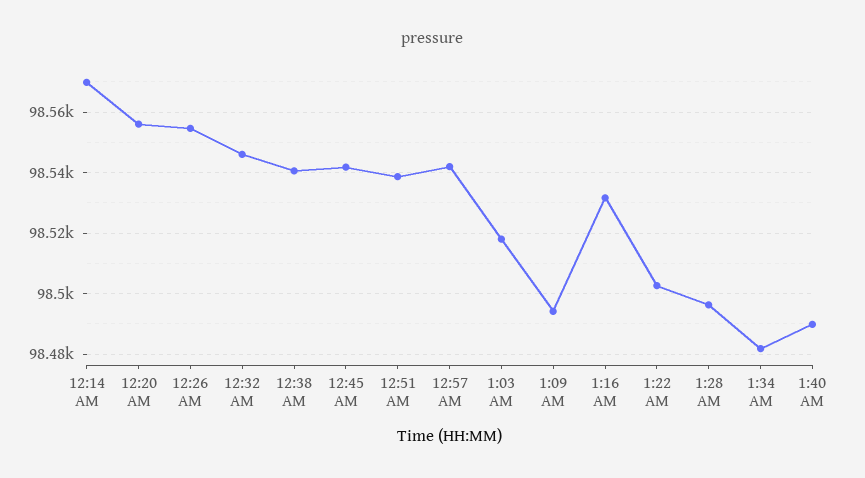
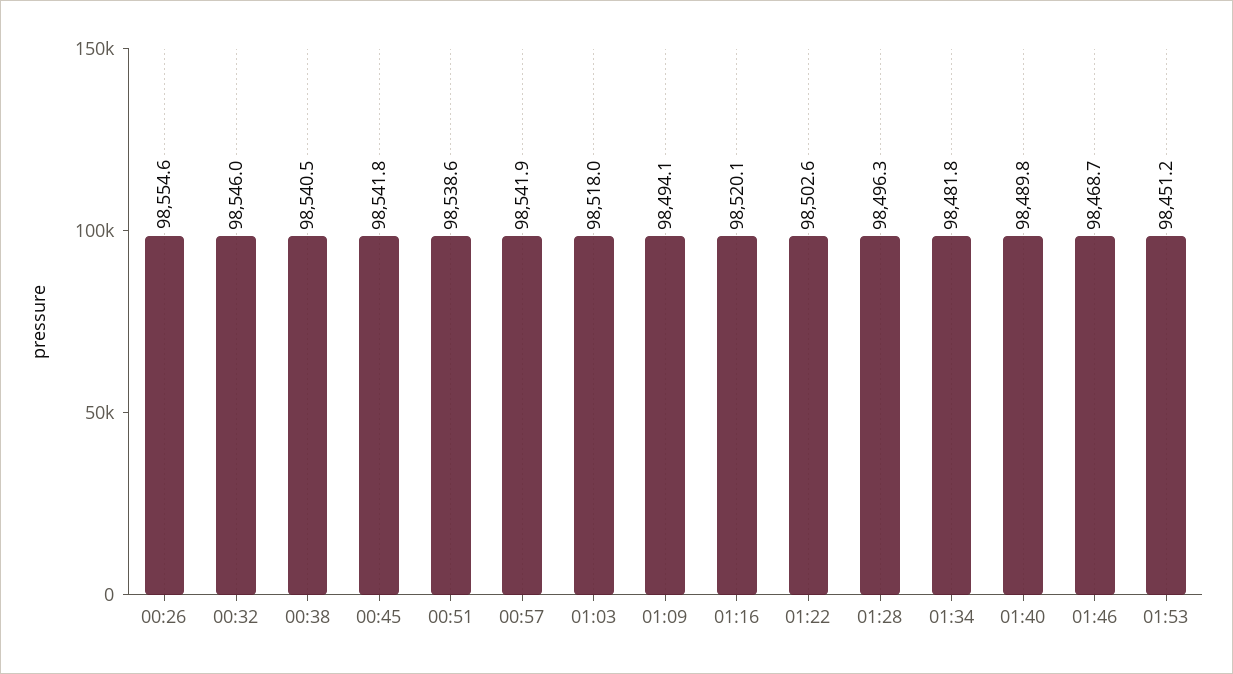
12:14 AM: 98570 -> none
12:20 AM: 98556 -> none
1:16 AM: 98532 -> 98520.1
01:46: none -> 98468.7
01:53: none -> 98451.2

